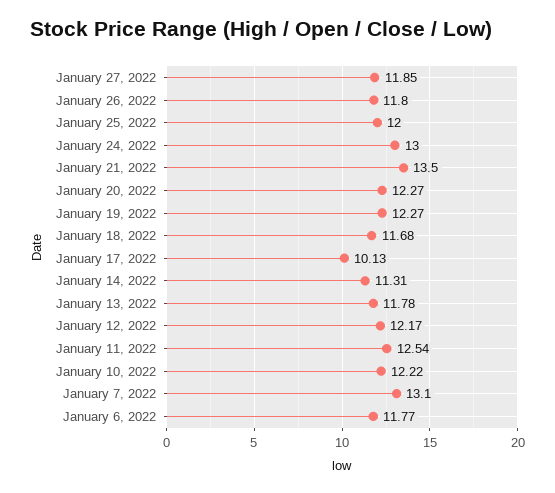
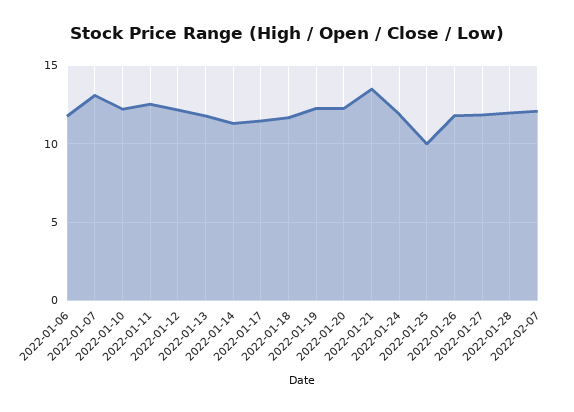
January 25, 2022: 12 -> 10
January 24, 2022: 13 -> 12
January 17, 2022: 10.13 -> 11.5
2022-01-28: none -> 12
2022-02-07: none -> 12

